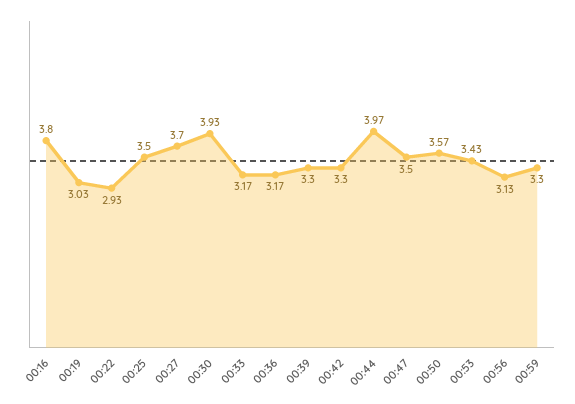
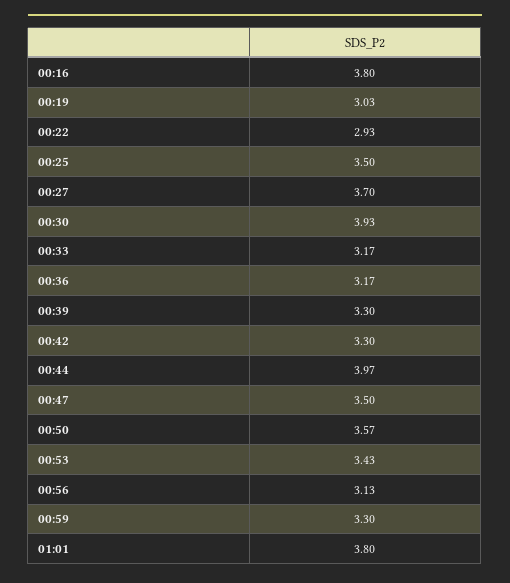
01:01: none -> 3.8

